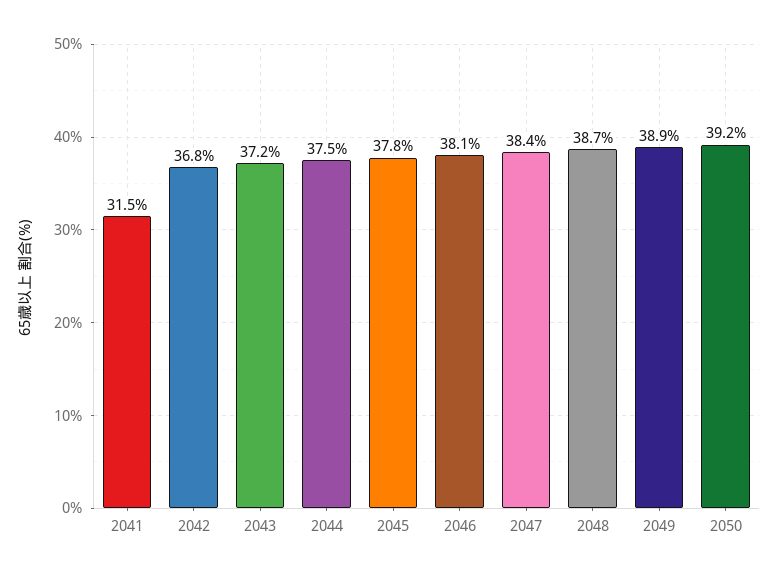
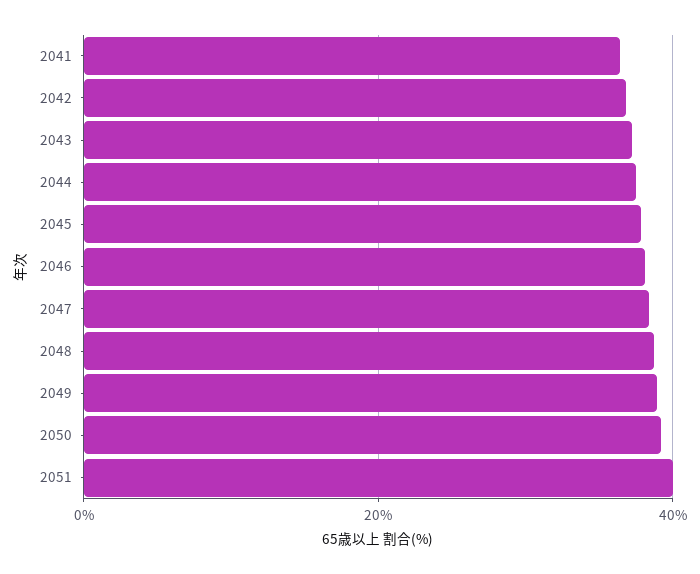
2041: 31.5 -> 36
2051: none -> 40

